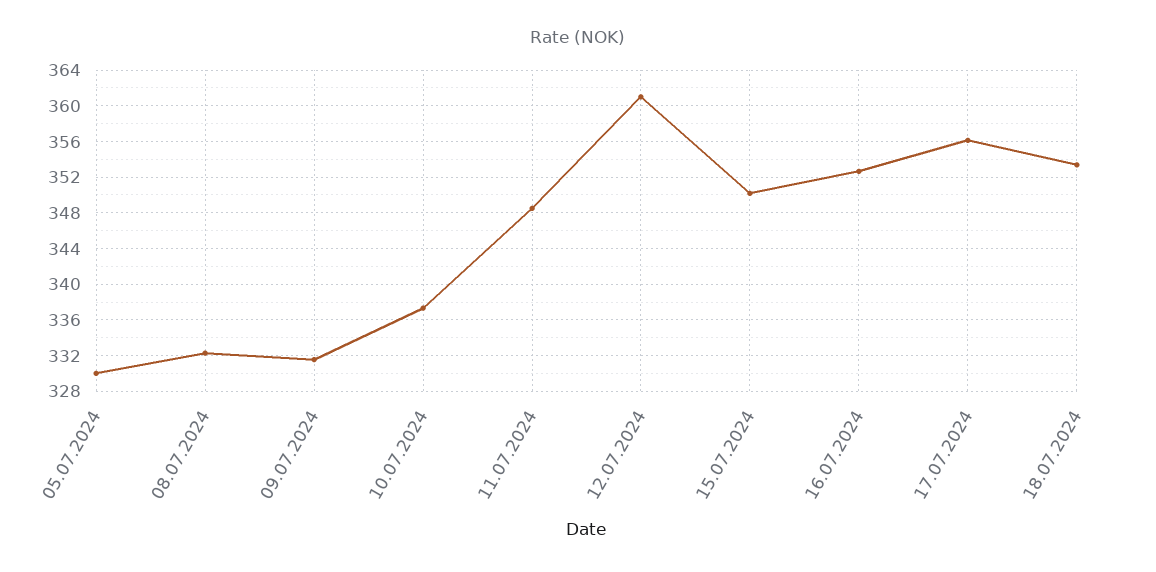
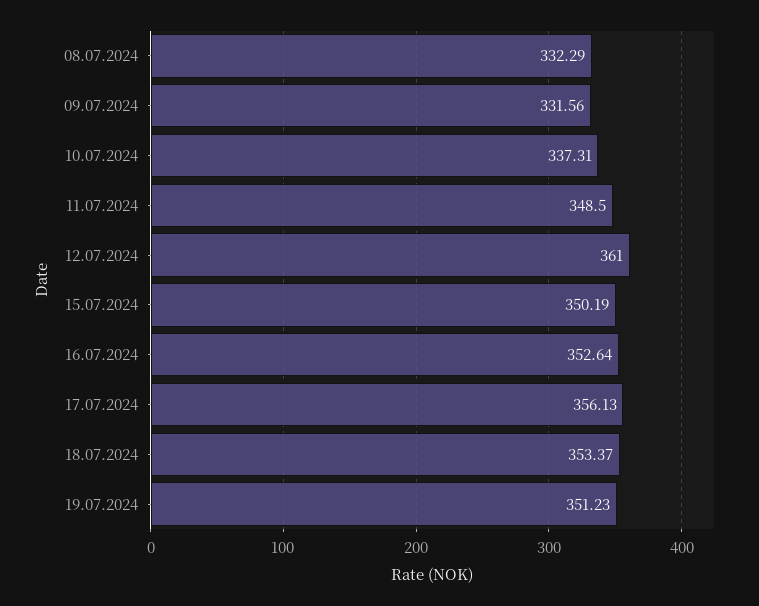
05.07.2024: 330 -> none
19.07.2024: none -> 351.23

